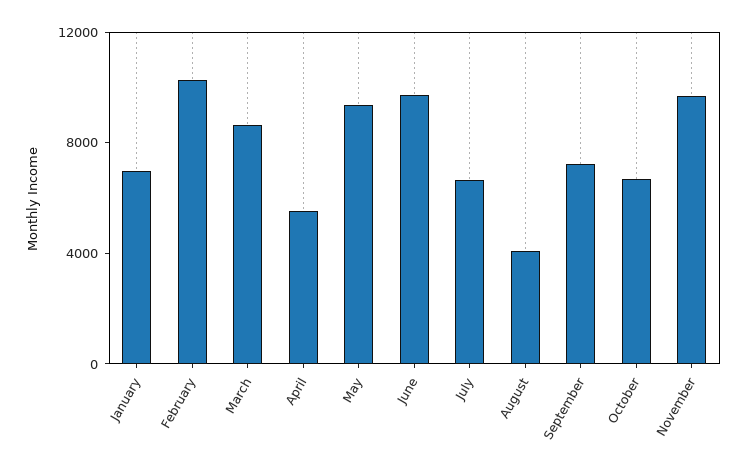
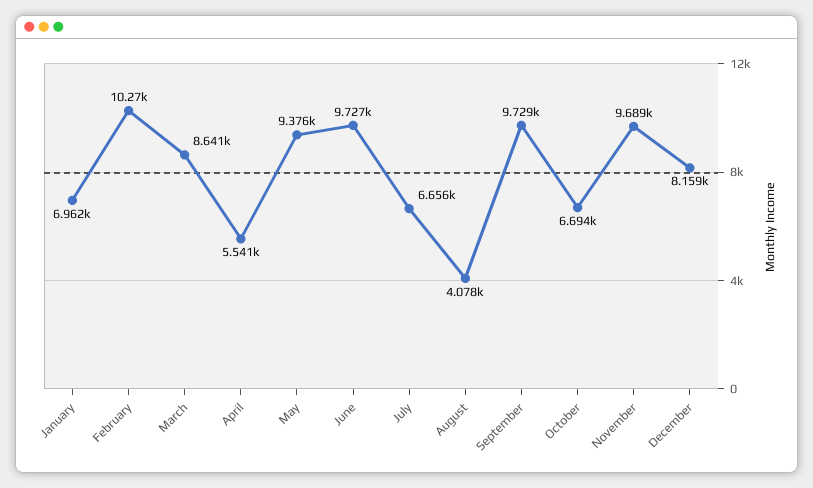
September: 7000 -> 9729
December: none -> 8159

